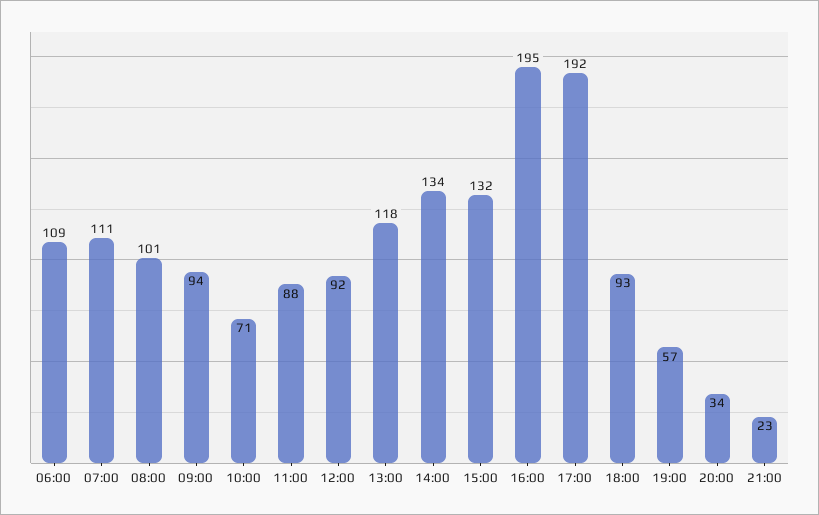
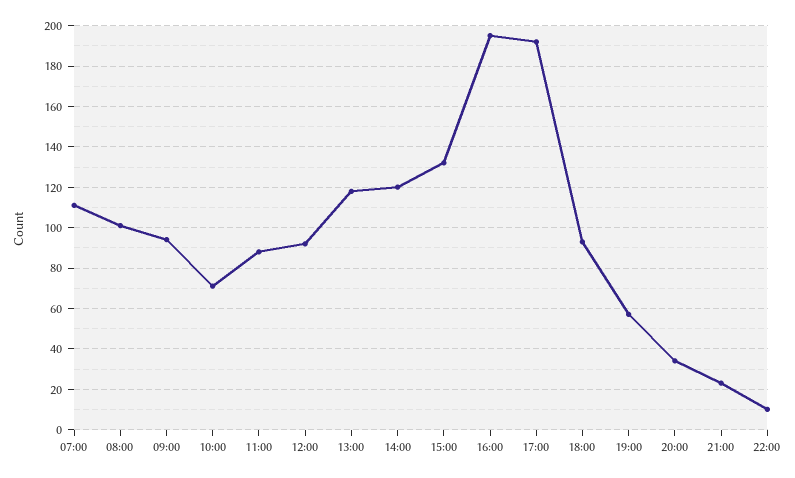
06:00: 109 -> none
14:00: 134 -> 120
22:00: none -> 10

